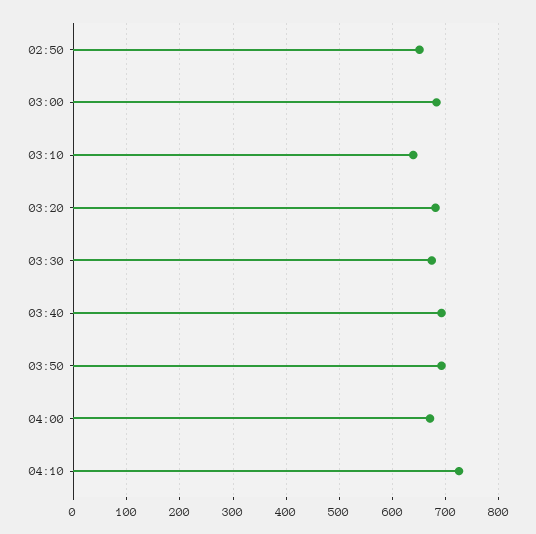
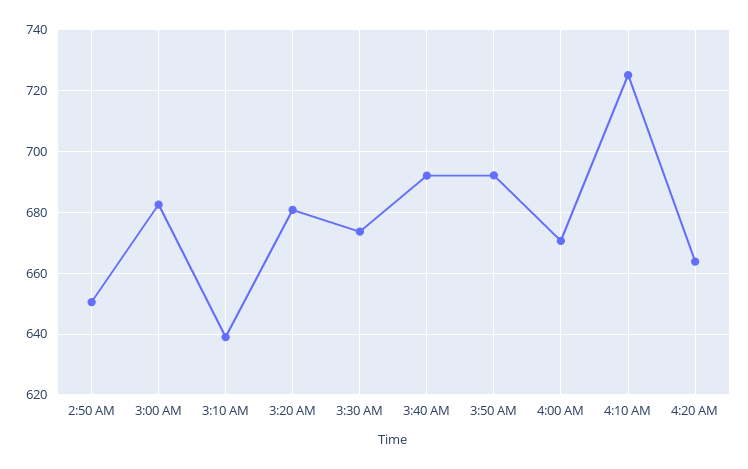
4:20 AM: none -> 664

